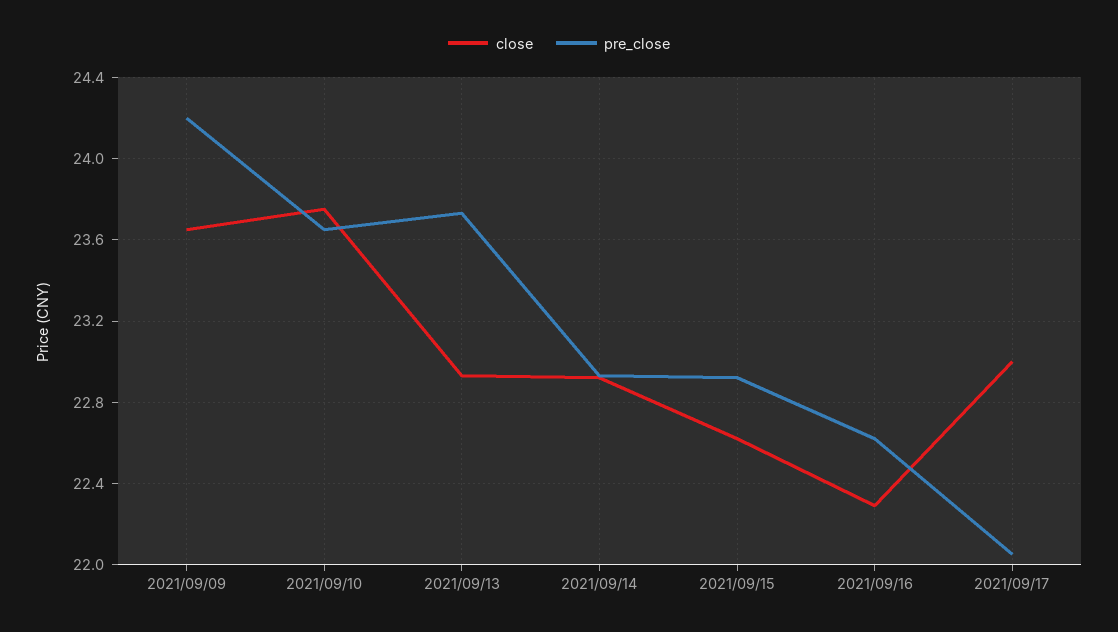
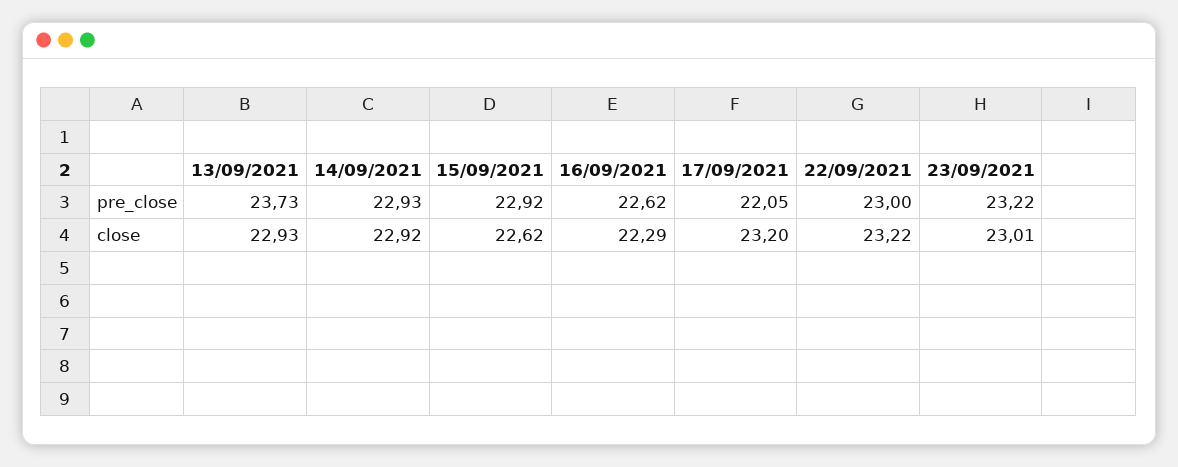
close, 2021/09/09: 23.65 -> none
pre_close, 2021/09/09: 24.2 -> none
close, 2021/09/10: 23.75 -> none
pre_close, 2021/09/10: 23.65 -> none
close, 2021/09/17: 23 -> 23.2
pre_close, 22/09/2021: none -> 23
pre_close, 23/09/2021: none -> 23.22
close, 22/09/2021: none -> 23.22
close, 23/09/2021: none -> 23.01

